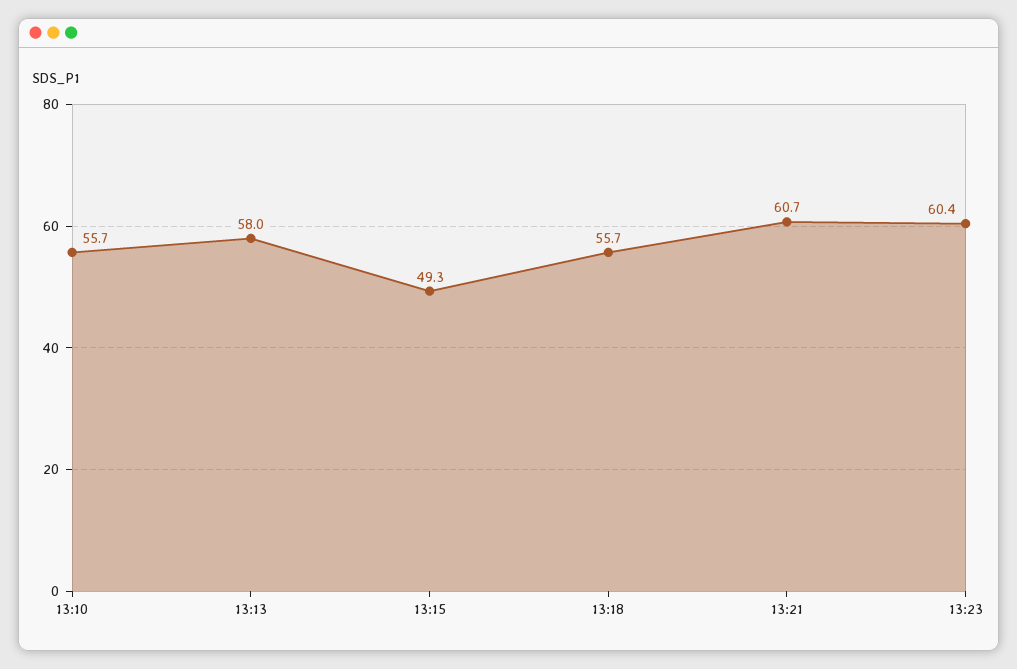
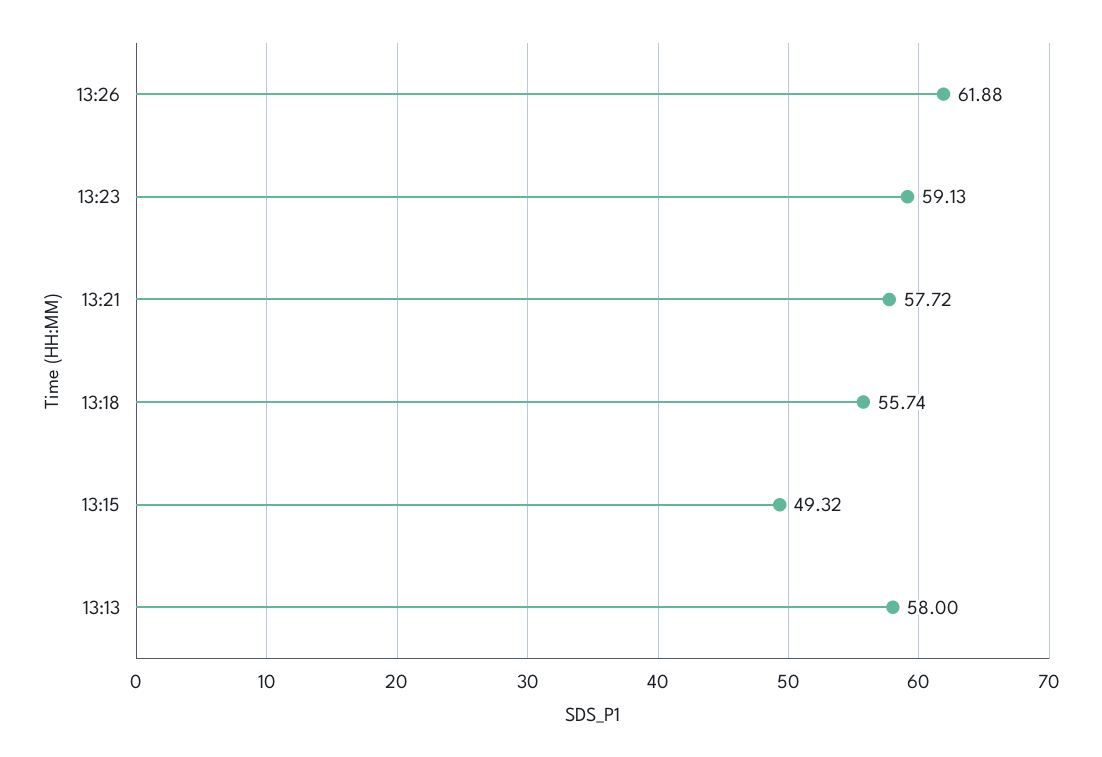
13:10: 55.7 -> none
13:21: 60.7 -> 57.72
13:23: 60.4 -> 59.13
13:26: none -> 61.88

